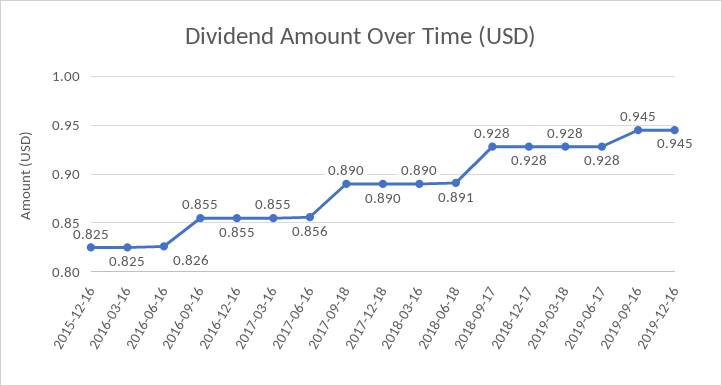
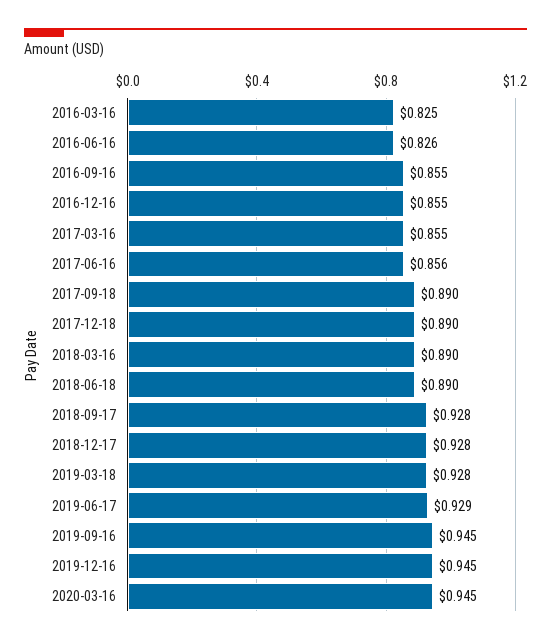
2015-12-16: 0.825 -> none
2018-06-18: 0.891 -> 0.89
2019-06-17: 0.928 -> 0.929
2020-03-16: none -> 0.945

